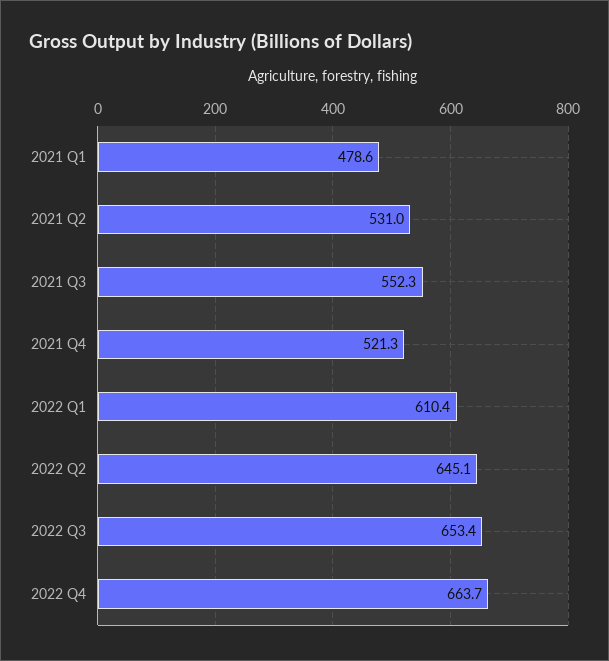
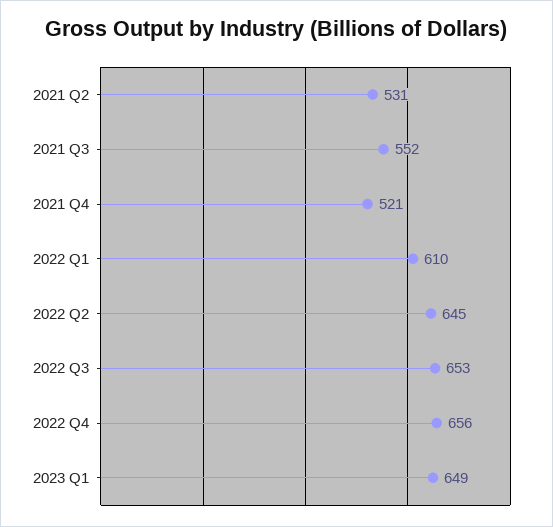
2021 Q1: 478.6 -> none
2022 Q4: 663.7 -> 656
2023 Q1: none -> 649

